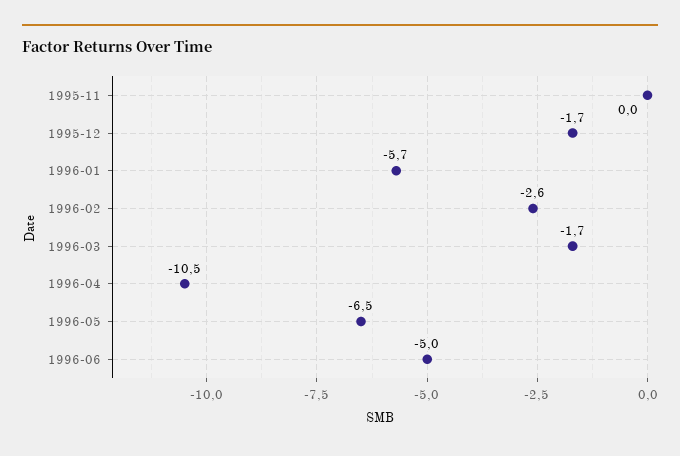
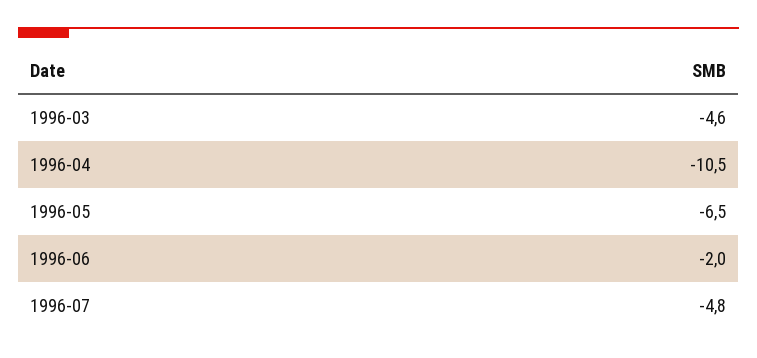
1995-11: 0 -> none
1995-12: -1.7 -> none
1996-01: -5.7 -> none
1996-02: -2.6 -> none
1996-03: -1.7 -> -4.6
1996-06: -5 -> -2
1996-07: none -> -4.8

